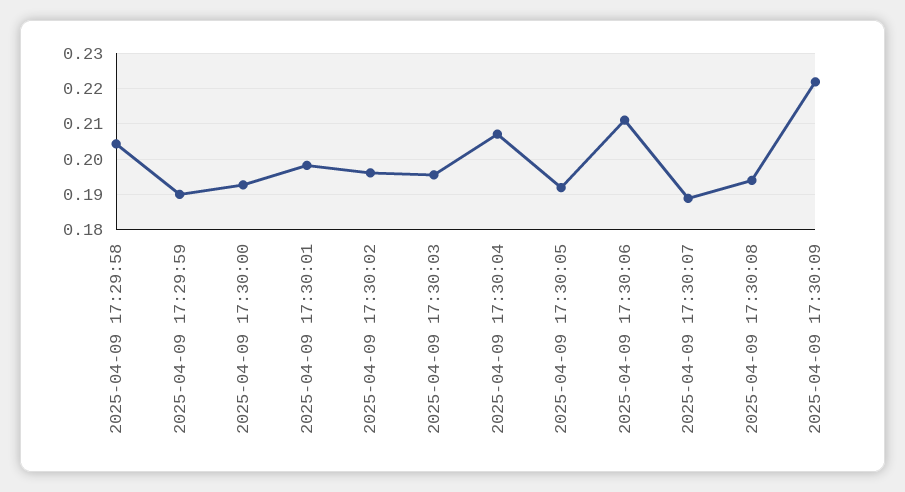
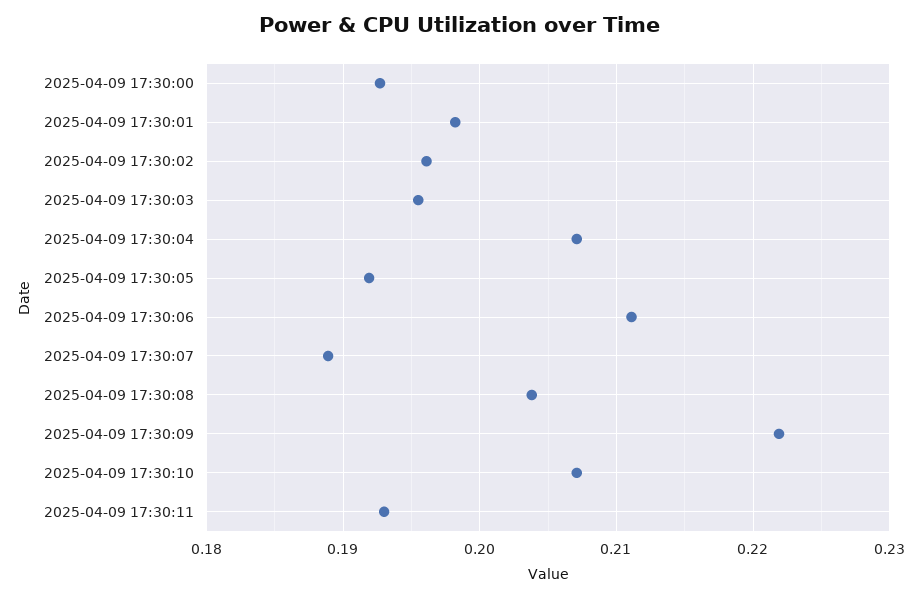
2025-04-09 17:29:58: 0.204 -> none
2025-04-09 17:29:59: 0.19 -> none
2025-04-09 17:30:08: 0.194 -> 0.204
2025-04-09 17:30:10: none -> 0.207
2025-04-09 17:30:11: none -> 0.193

